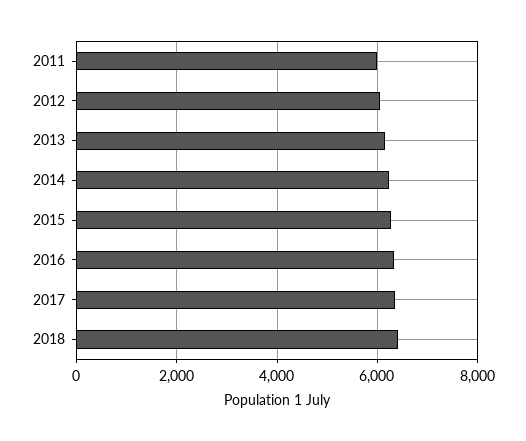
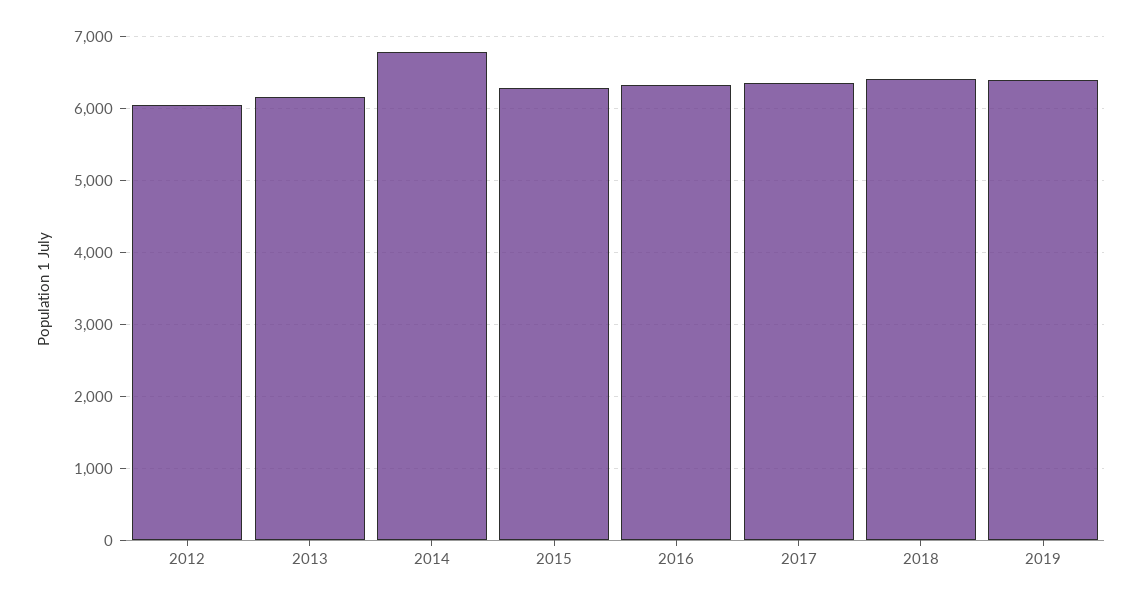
2011: 6000 -> none
2014: 6200 -> 6800
2019: none -> 6400

